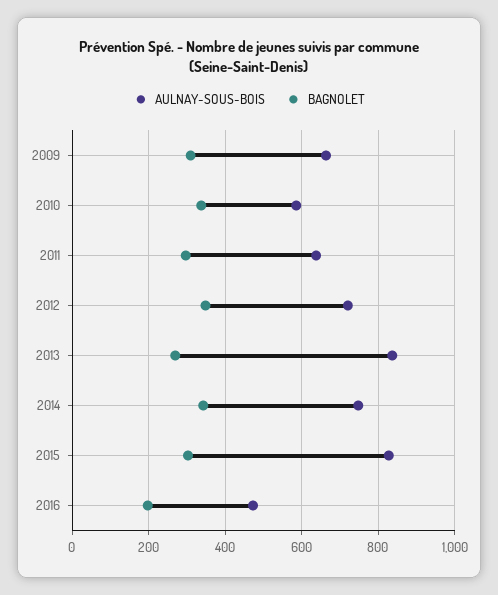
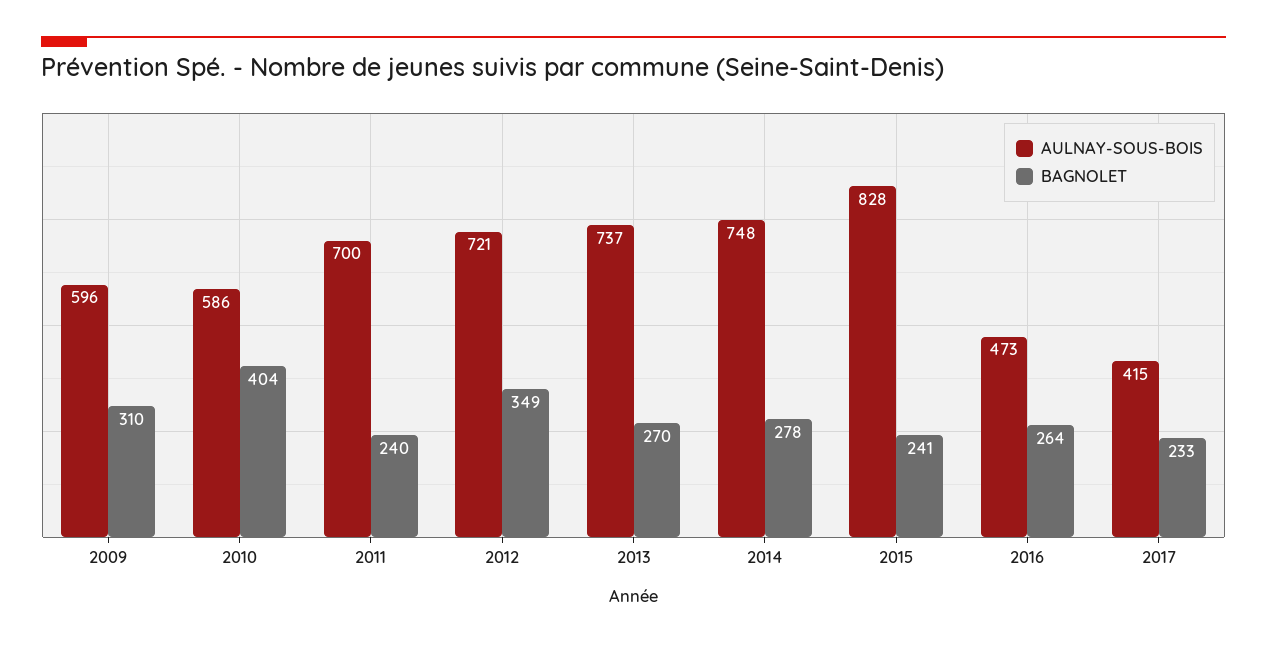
AULNAY-SOUS-BOIS, 2009: 660 -> 596
BAGNOLET, 2010: 340 -> 404
AULNAY-SOUS-BOIS, 2011: 640 -> 700
BAGNOLET, 2011: 300 -> 240
AULNAY-SOUS-BOIS, 2013: 840 -> 737
BAGNOLET, 2014: 340 -> 278
BAGNOLET, 2015: 300 -> 241
BAGNOLET, 2016: 200 -> 264
AULNAY-SOUS-BOIS, 2017: none -> 415
BAGNOLET, 2017: none -> 233

